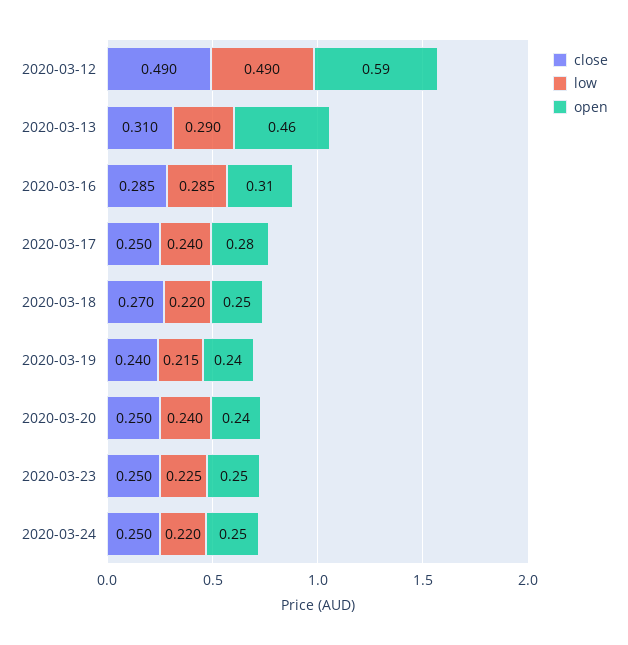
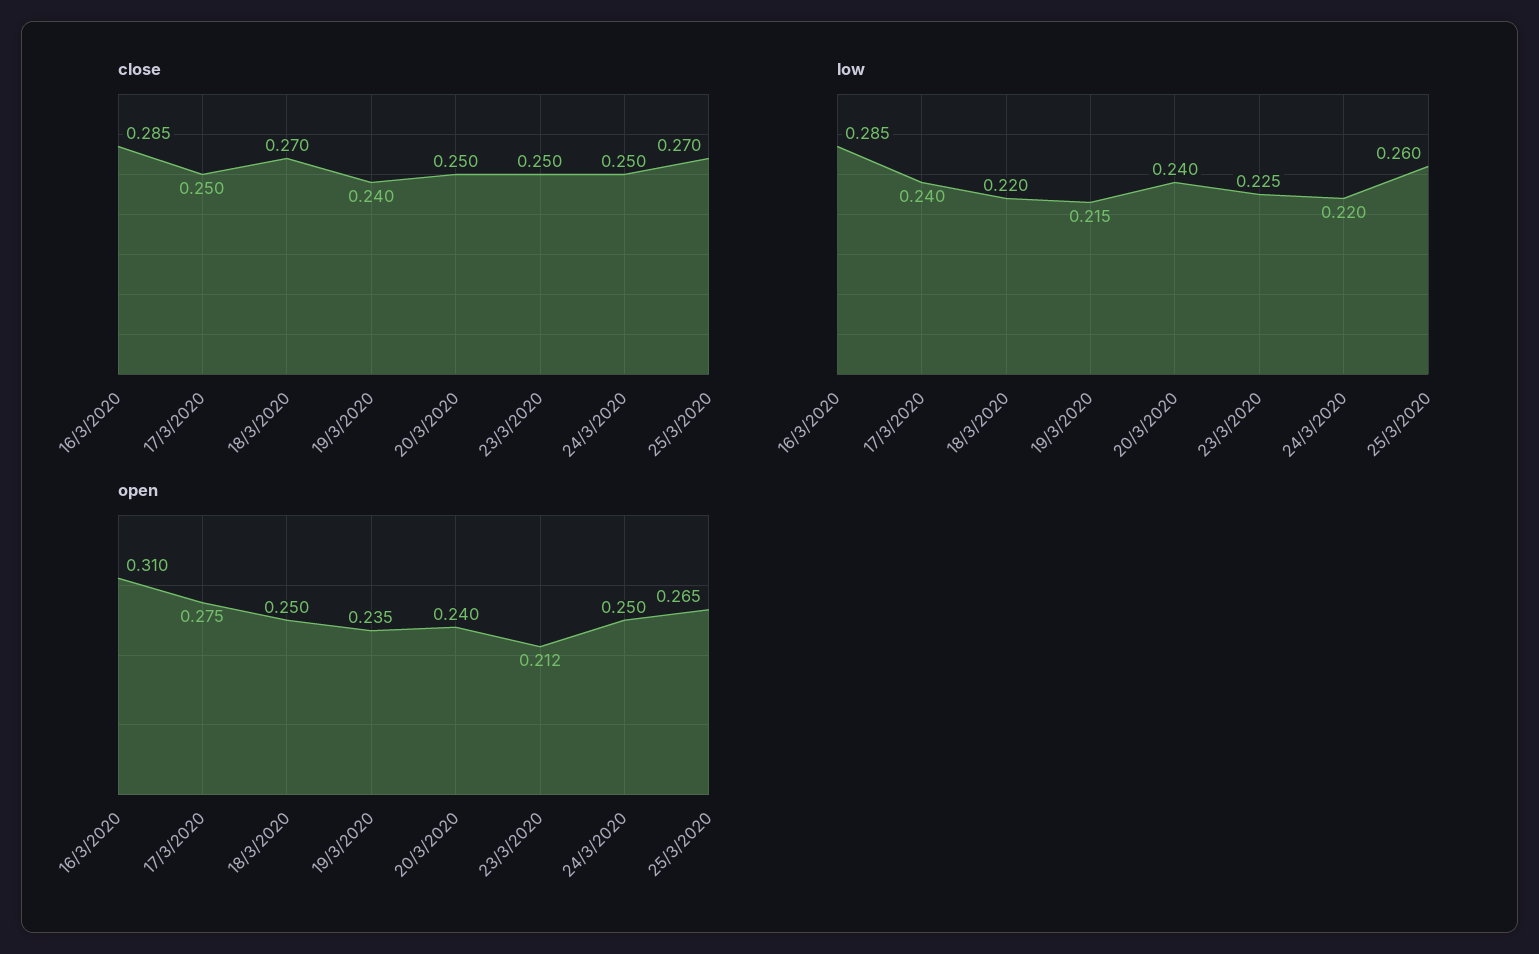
close, 2020-03-12: 0.49 -> none
low, 2020-03-12: 0.49 -> none
open, 2020-03-12: 0.59 -> none
close, 2020-03-13: 0.31 -> none
low, 2020-03-13: 0.29 -> none
open, 2020-03-13: 0.46 -> none
open, 2020-03-23: 0.25 -> 0.212
close, 25/3/2020: none -> 0.27
low, 25/3/2020: none -> 0.26
open, 25/3/2020: none -> 0.265

